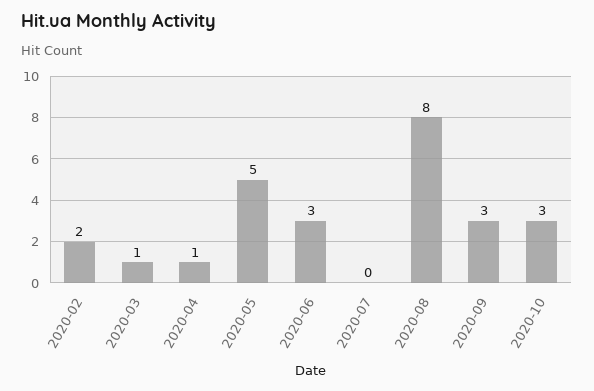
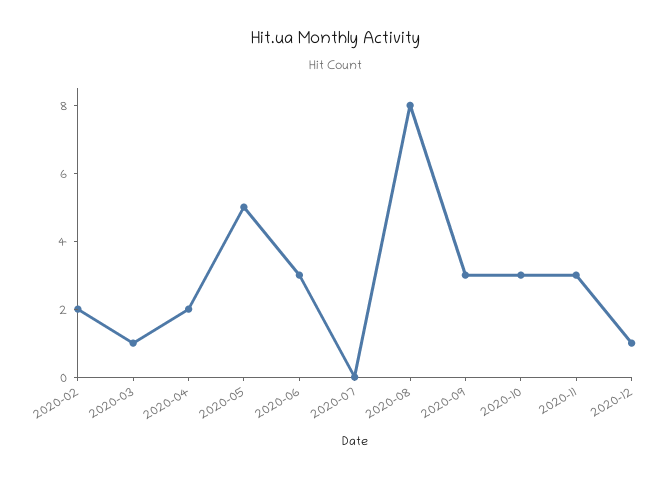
2020-04: 1 -> 2
2020-11: none -> 3
2020-12: none -> 1

